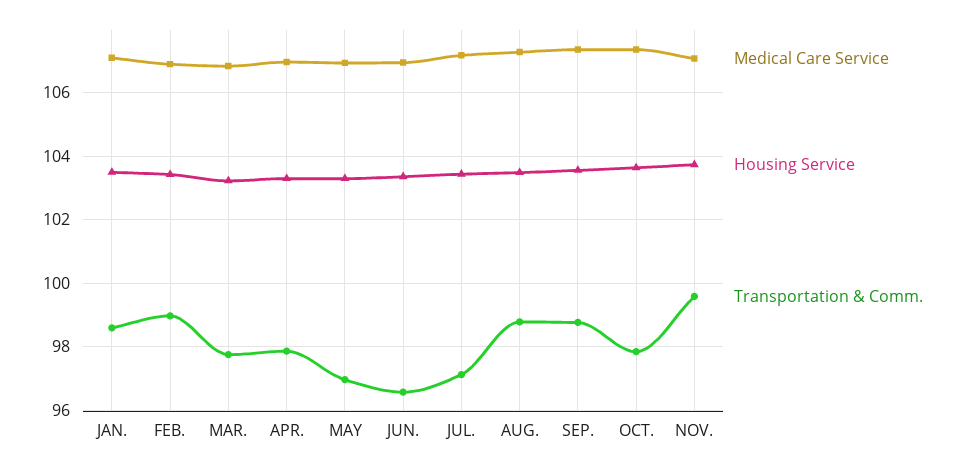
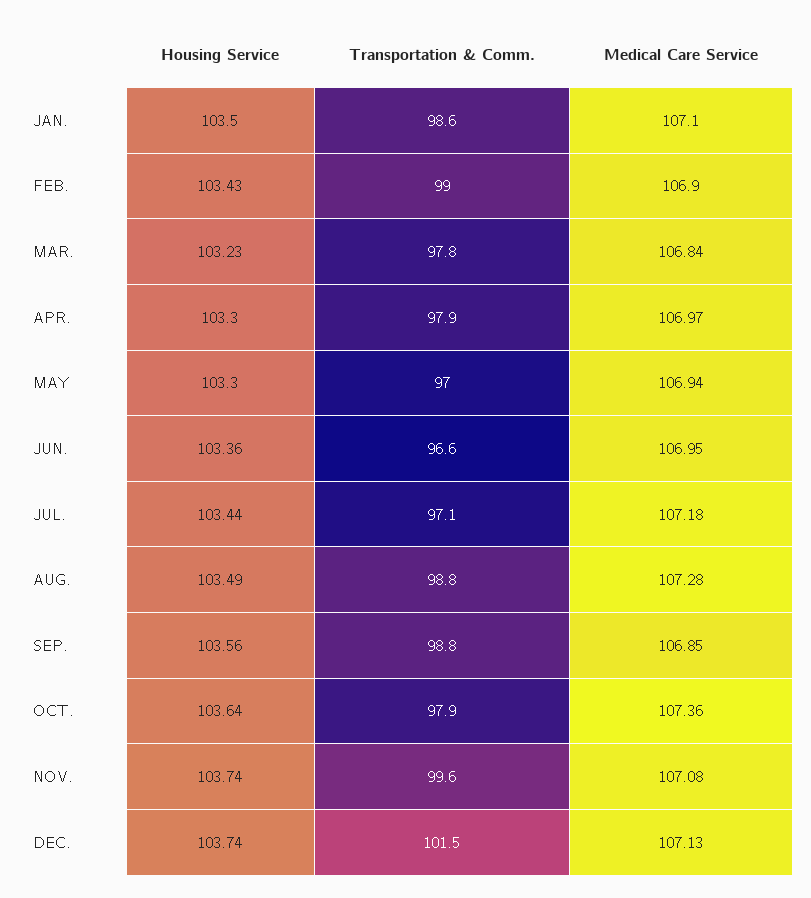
Medical Care Service, SEP.: 107.4 -> 106.85
Housing Service, DEC.: none -> 103.74
Transportation & Comm., DEC.: none -> 101.5
Medical Care Service, DEC.: none -> 107.13

